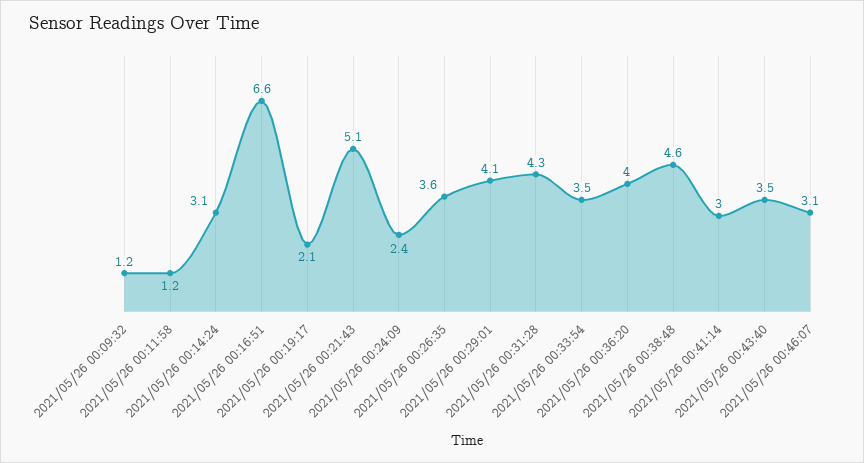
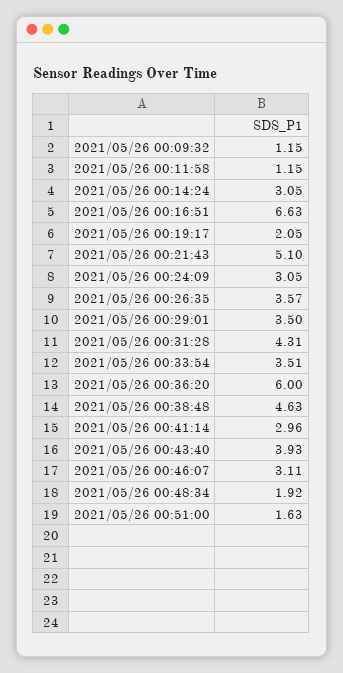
2021/05/26 00:24:09: 2.4 -> 3.05
2021/05/26 00:29:01: 4.1 -> 3.5
2021/05/26 00:36:20: 4 -> 6
2021/05/26 00:43:40: 3.5 -> 3.93
2021/05/26 00:48:34: none -> 1.92
2021/05/26 00:51:00: none -> 1.63

